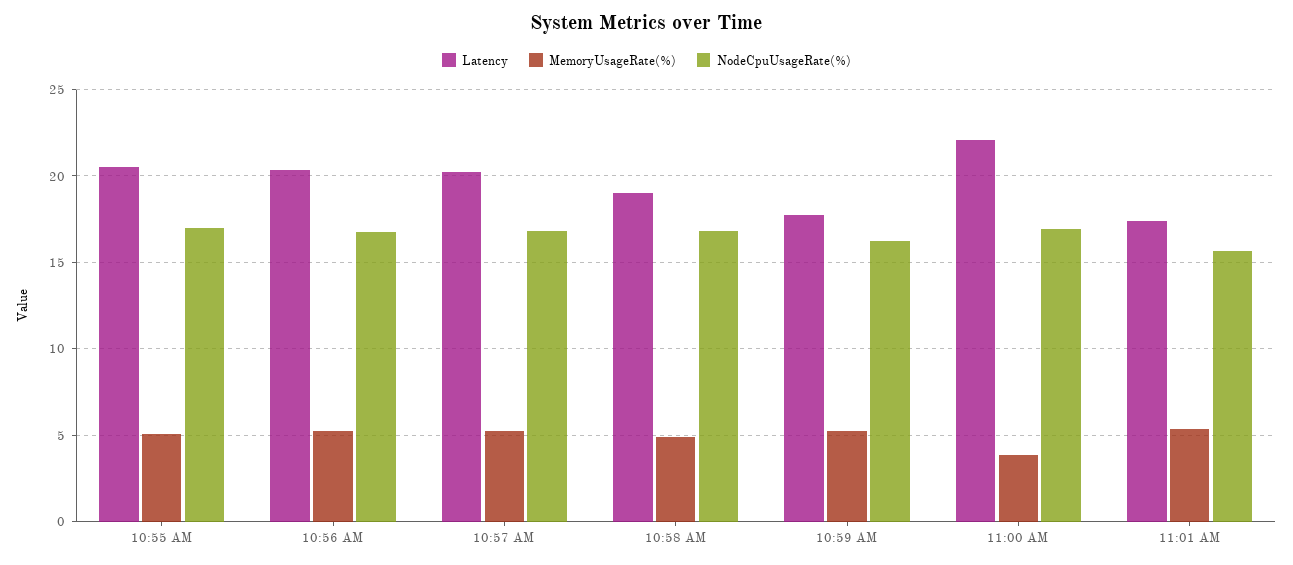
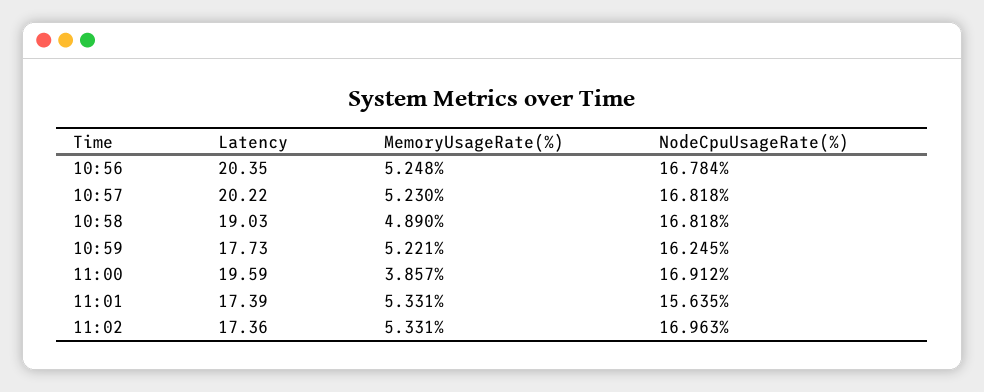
Latency, 10:55 AM: 20.5 -> none
MemoryUsageRate(%), 10:55 AM: 5 -> none
NodeCpuUsageRate(%), 10:55 AM: 17 -> none
Latency, 11:00 AM: 22 -> 19.59
Latency, 11:02: none -> 17.36
MemoryUsageRate(%), 11:02: none -> 5.331
NodeCpuUsageRate(%), 11:02: none -> 16.963

